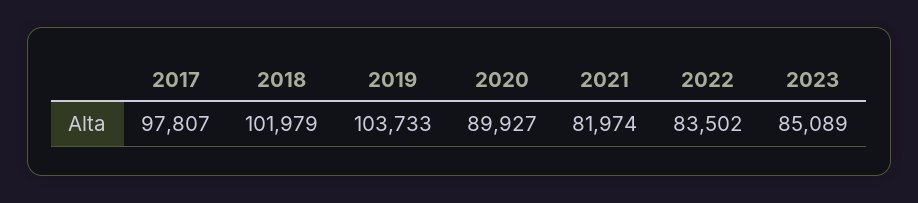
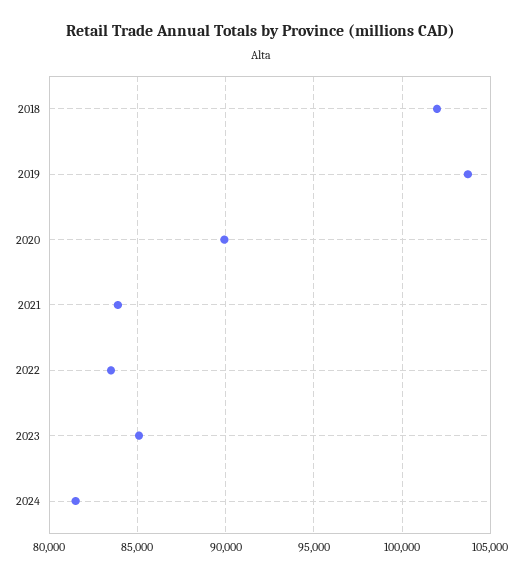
2017: 97807 -> none
2021: 81974 -> 84000
2024: none -> 81500

